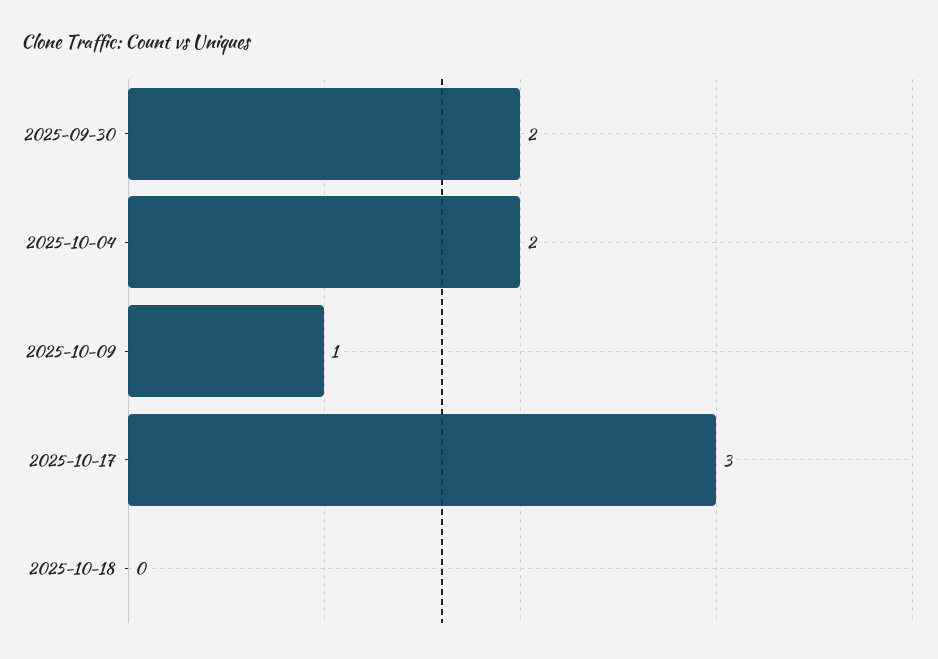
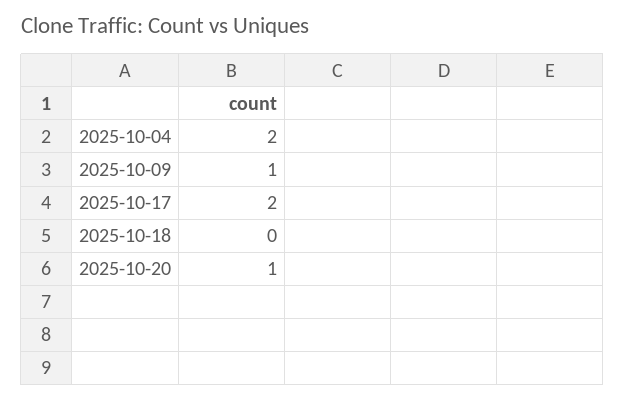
2025-09-30: 2 -> none
2025-10-17: 3 -> 2
2025-10-20: none -> 1

